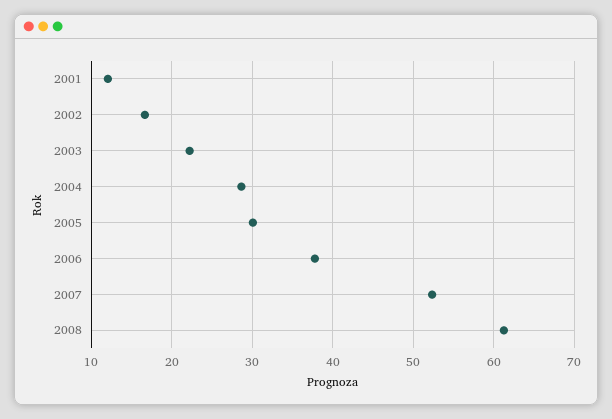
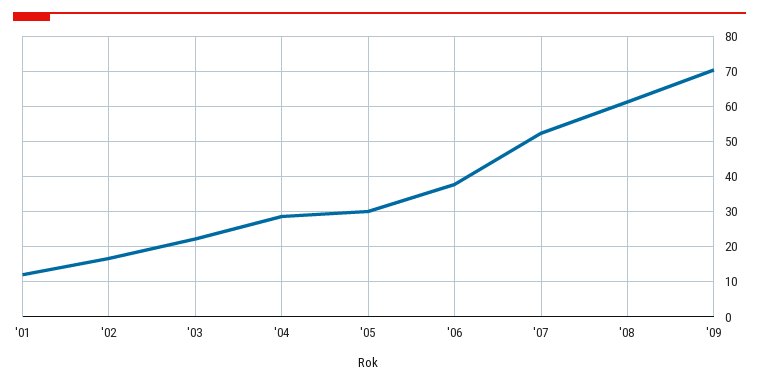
'09: none -> 70

